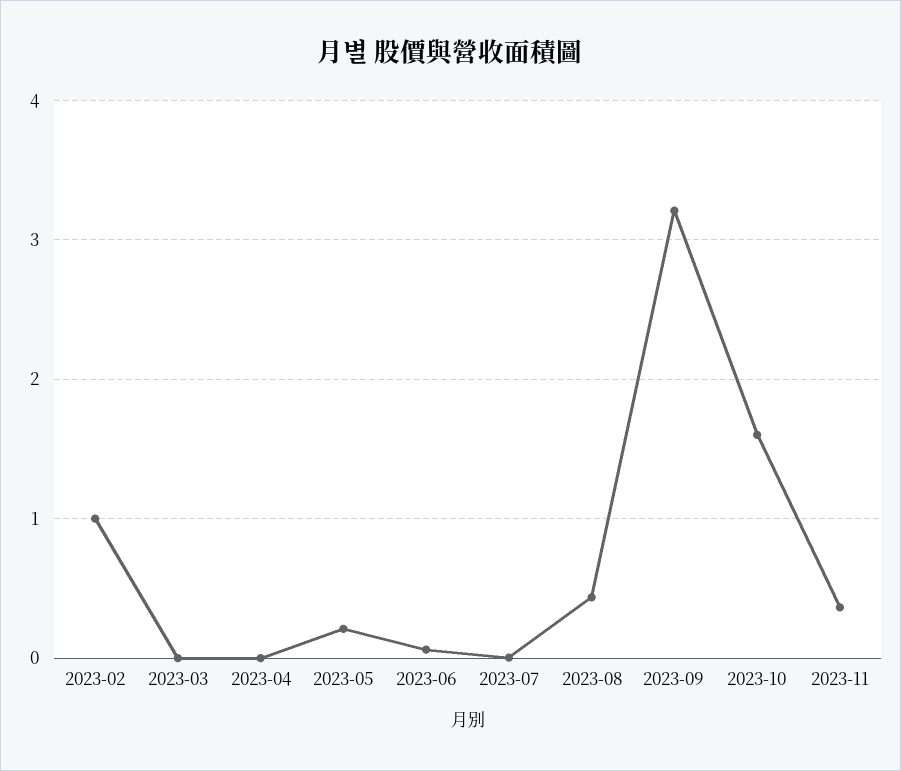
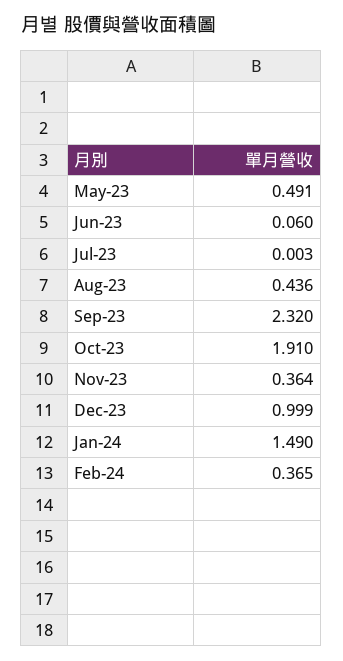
2023-02: 1 -> none
2023-03: 0 -> none
2023-04: 0 -> none
2023-05: 0.2 -> 0.491
2023-09: 3.2 -> 2.32
2023-10: 1.6 -> 1.91
Dec-23: none -> 0.999
Jan-24: none -> 1.49
Feb-24: none -> 0.365

